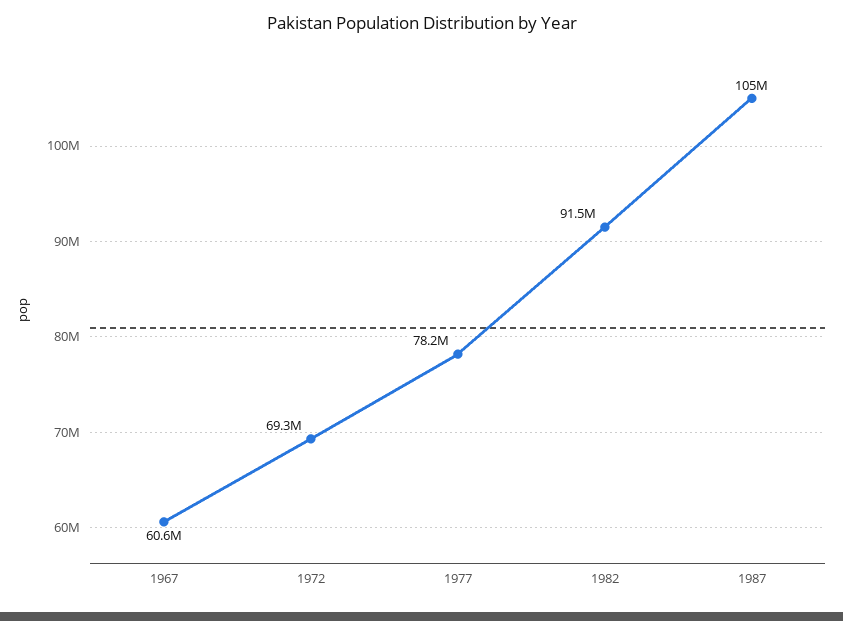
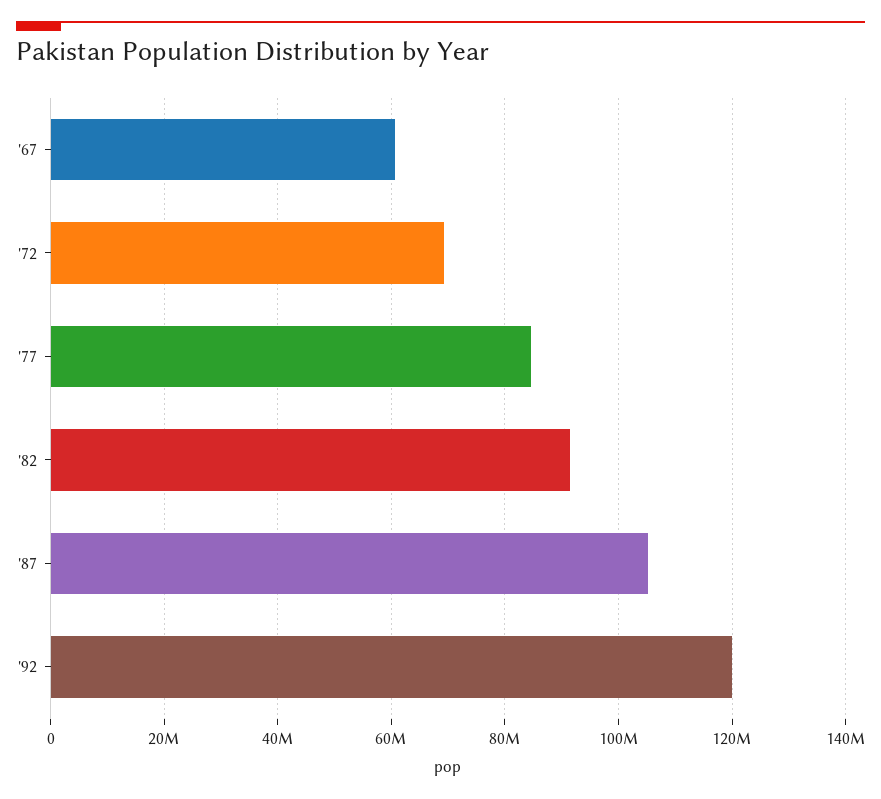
1977: 78200000 -> 84000000
'92: none -> 120000000

